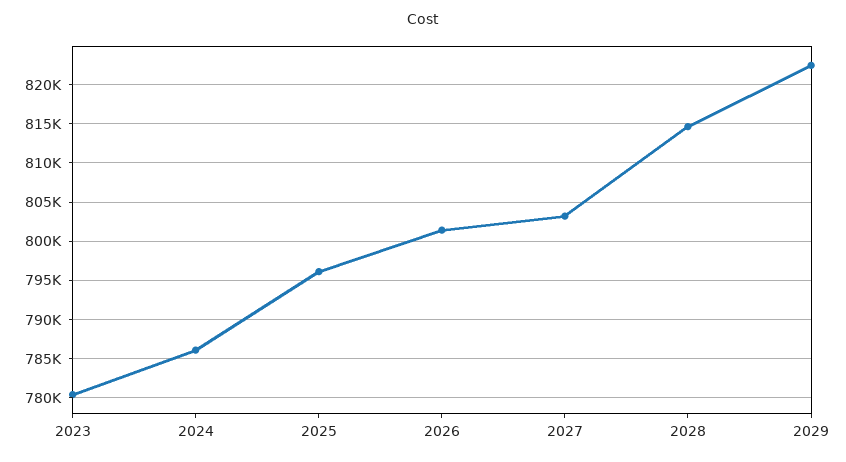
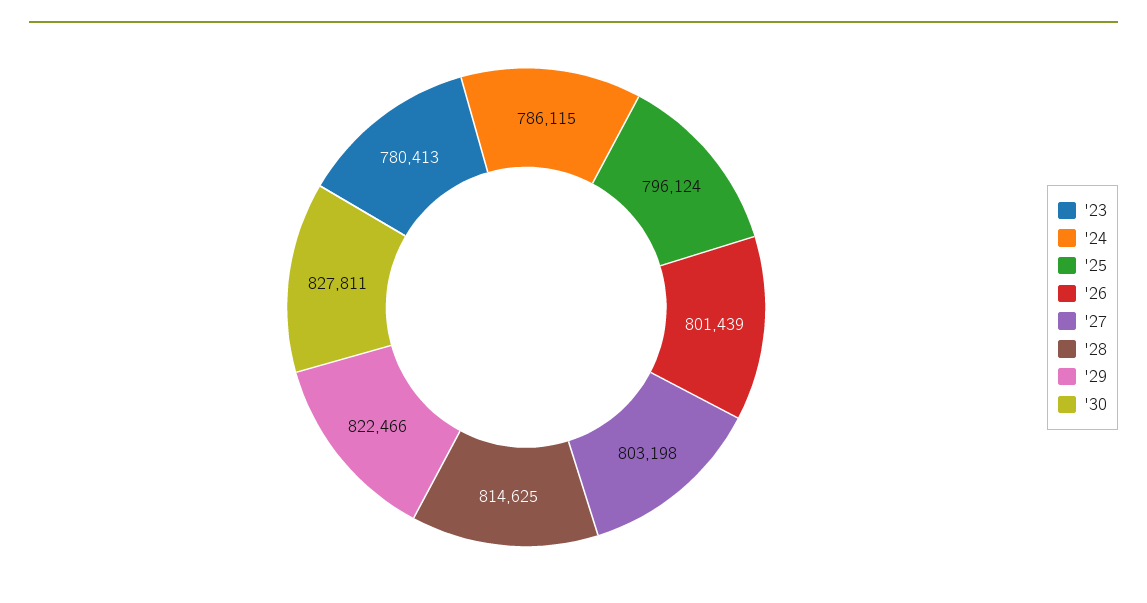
'30: none -> 827811

